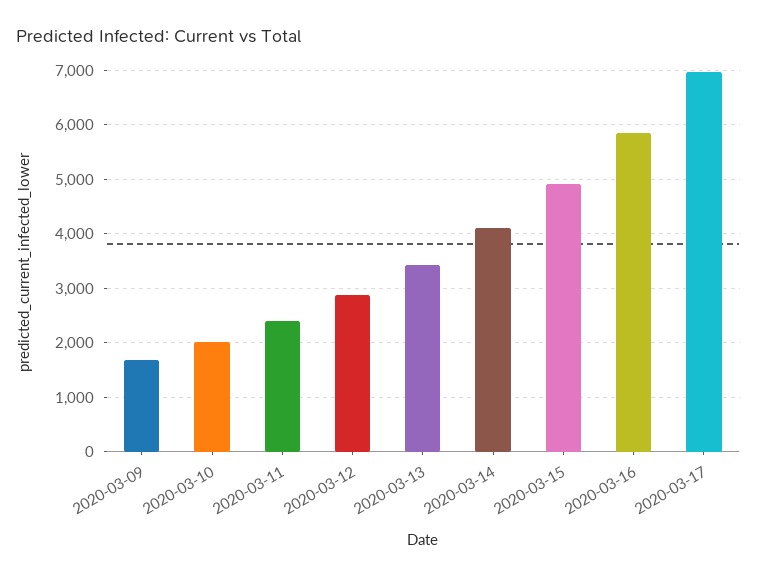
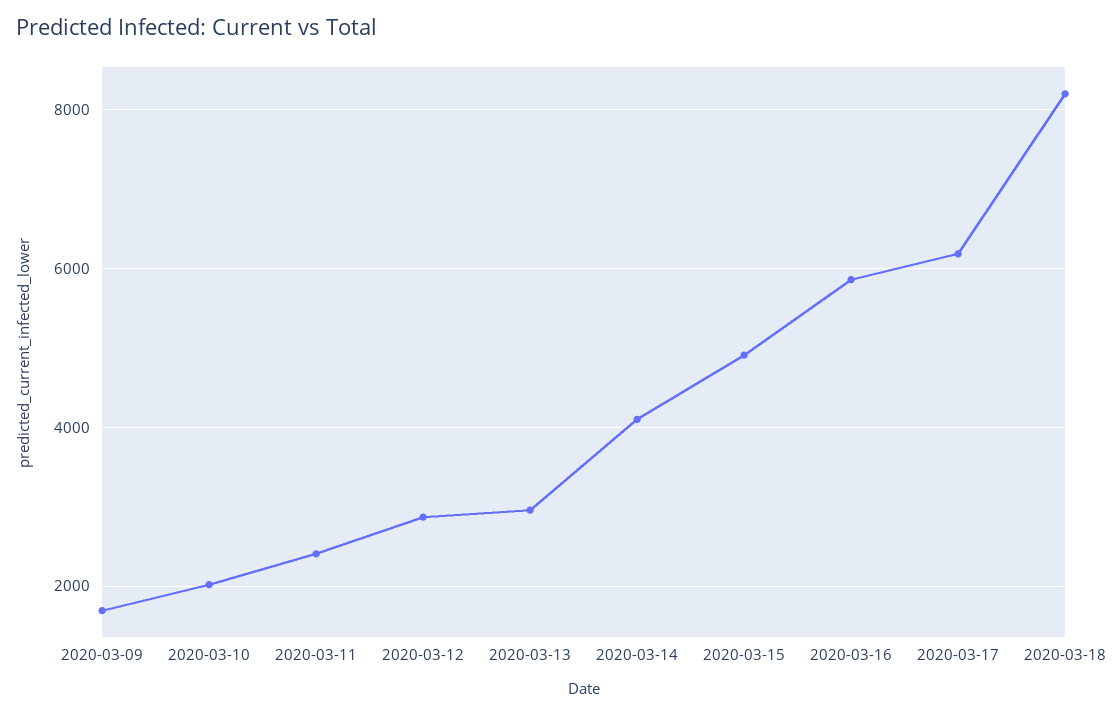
2020-03-13: 3400 -> 3000
2020-03-17: 7000 -> 6200
2020-03-18: none -> 8200

